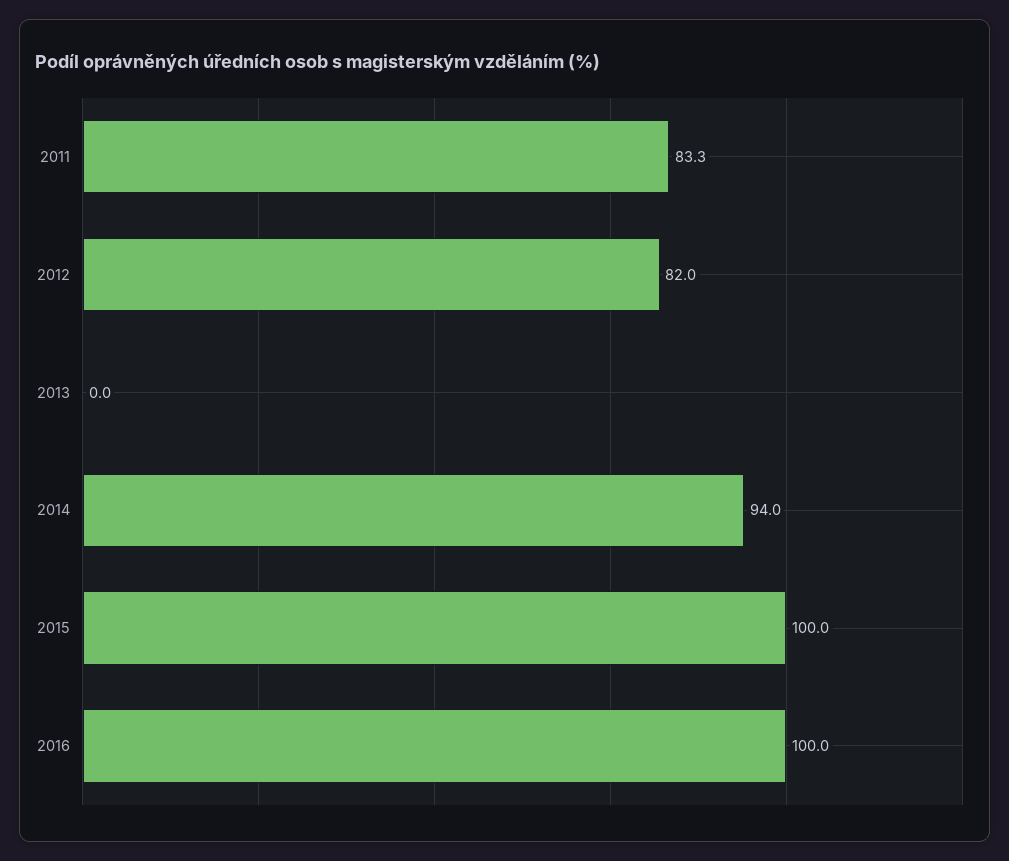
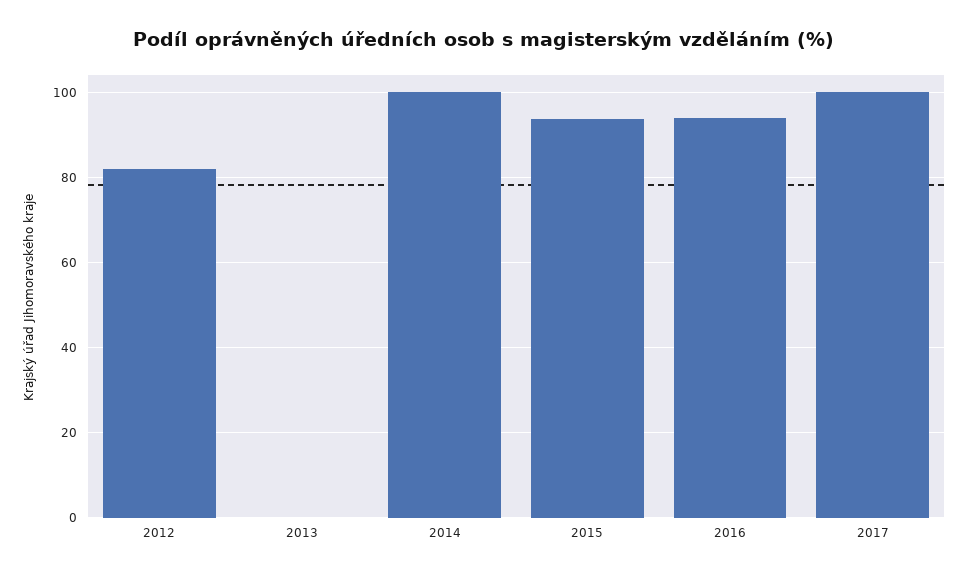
2011: 83.3 -> none
2014: 94 -> 100
2015: 100 -> 94
2016: 100 -> 94
2017: none -> 100

